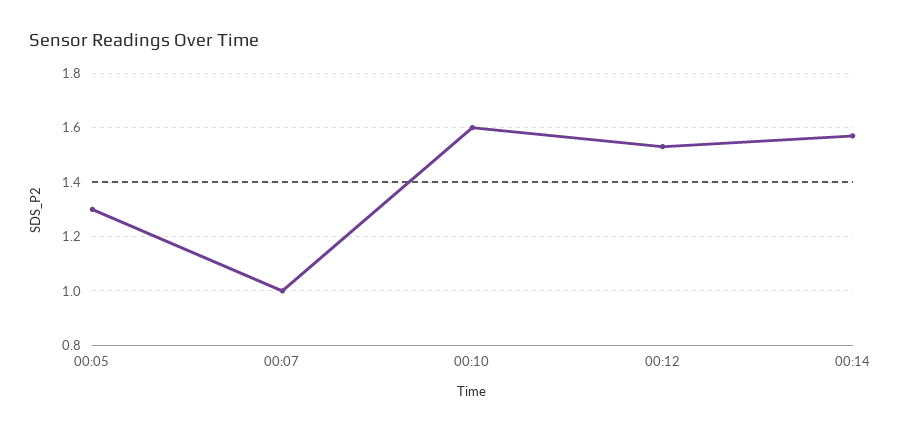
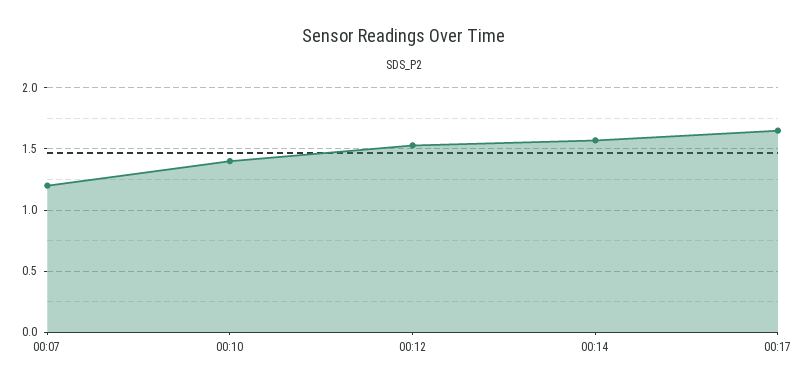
00:05: 1.3 -> none
00:07: 1 -> 1.2
00:10: 1.6 -> 1.4
00:17: none -> 1.65

